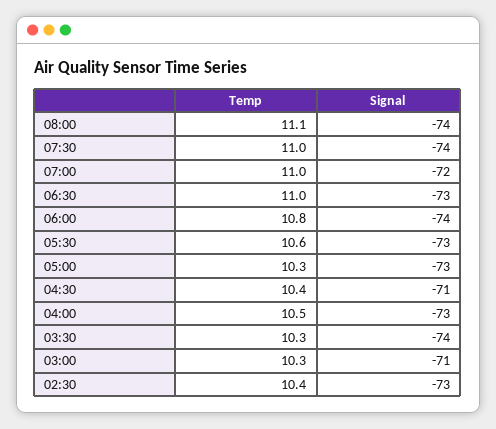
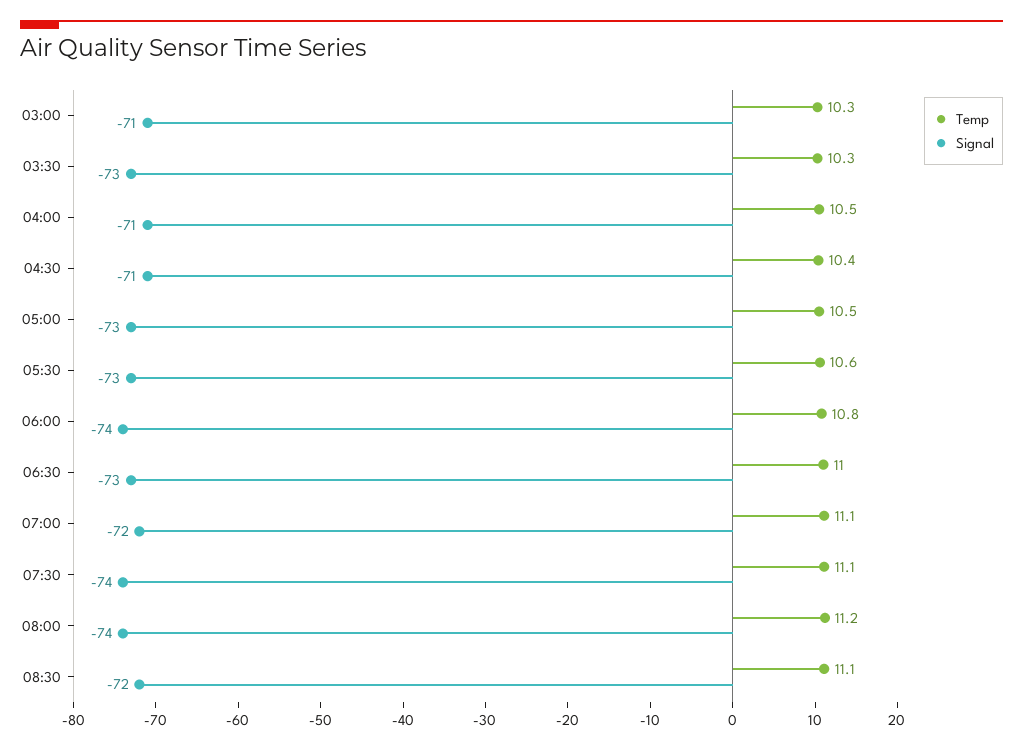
Temp, 08:00: 11.1 -> 11.2
Temp, 07:30: 11 -> 11.1
Temp, 07:00: 11 -> 11.1
Temp, 05:00: 10.3 -> 10.5
Signal, 04:00: -73 -> -71
Signal, 03:30: -74 -> -73
Temp, 02:30: 10.4 -> none
Signal, 02:30: -73 -> none
Temp, 08:30: none -> 11.1
Signal, 08:30: none -> -72

